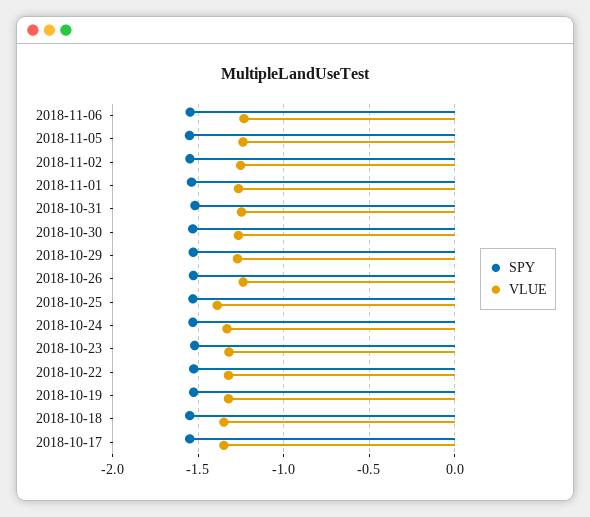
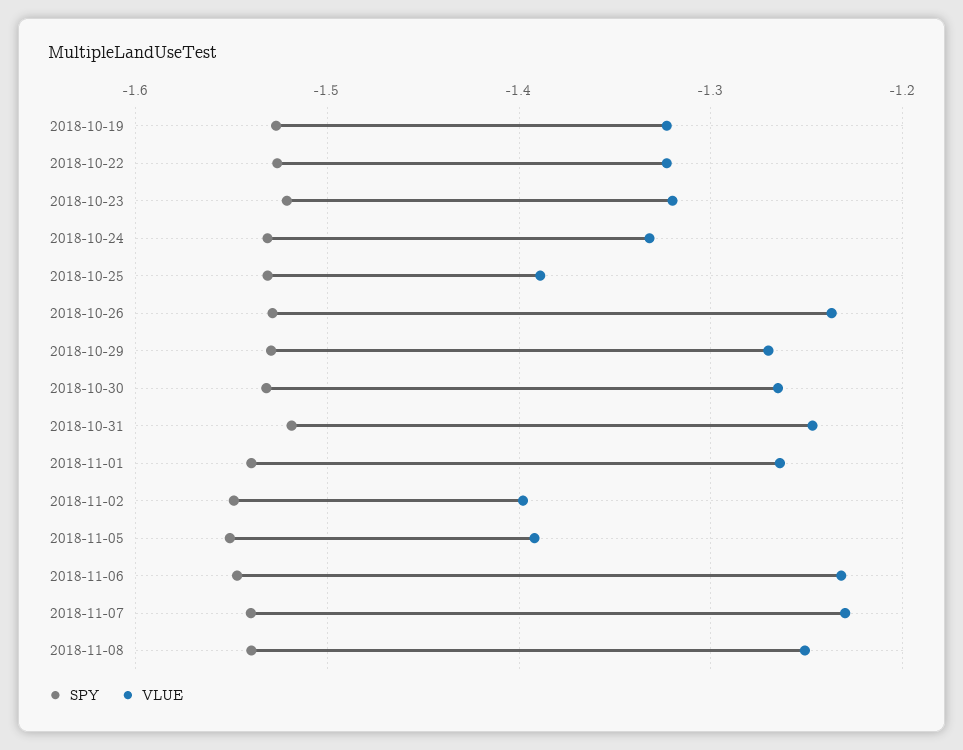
VLUE, 2018-11-05: -1.25 -> -1.39
VLUE, 2018-11-02: -1.25 -> -1.4
SPY, 2018-10-18: -1.55 -> none
VLUE, 2018-10-18: -1.35 -> none
SPY, 2018-10-17: -1.55 -> none
VLUE, 2018-10-17: -1.35 -> none
SPY, 2018-11-07: none -> -1.54
VLUE, 2018-11-07: none -> -1.23
SPY, 2018-11-08: none -> -1.54
VLUE, 2018-11-08: none -> -1.25

